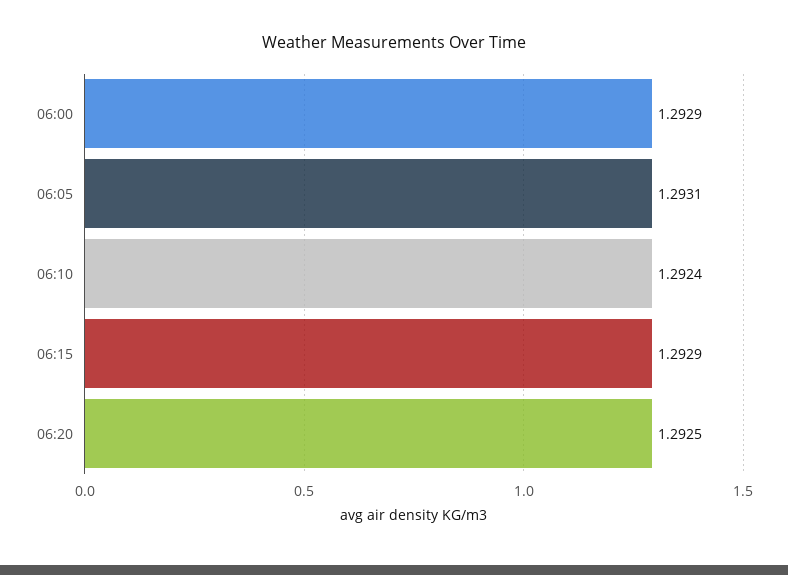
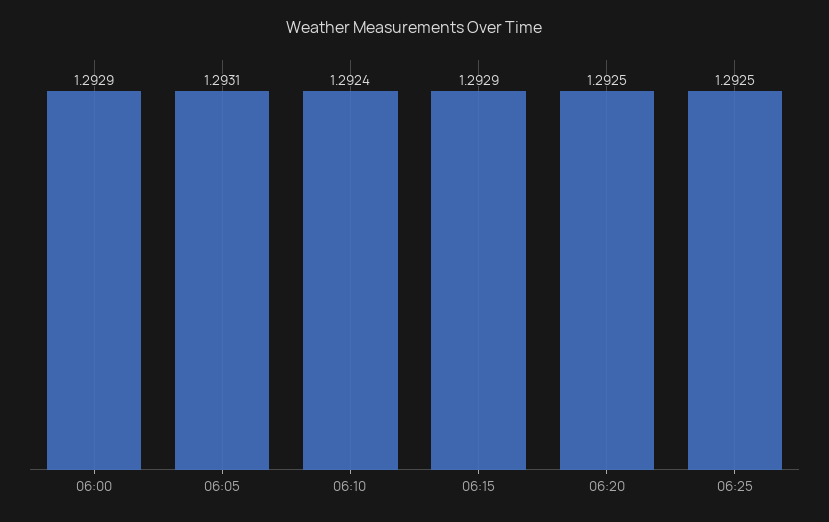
06:25: none -> 1.2925

